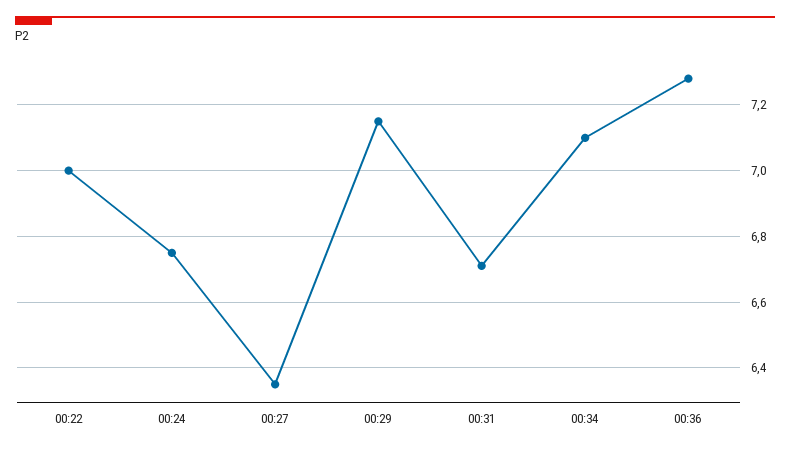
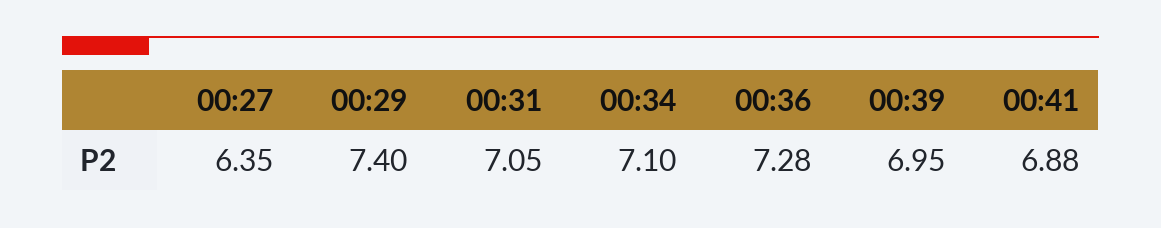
00:22: 7 -> none
00:24: 6.75 -> none
00:29: 7.15 -> 7.4
00:31: 6.7 -> 7.05
00:39: none -> 6.95
00:41: none -> 6.88

